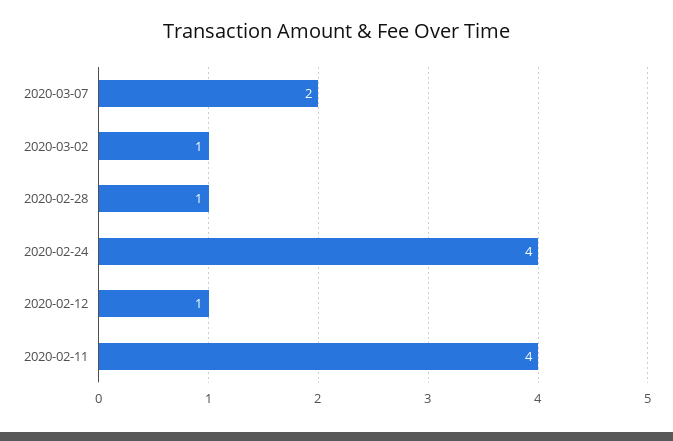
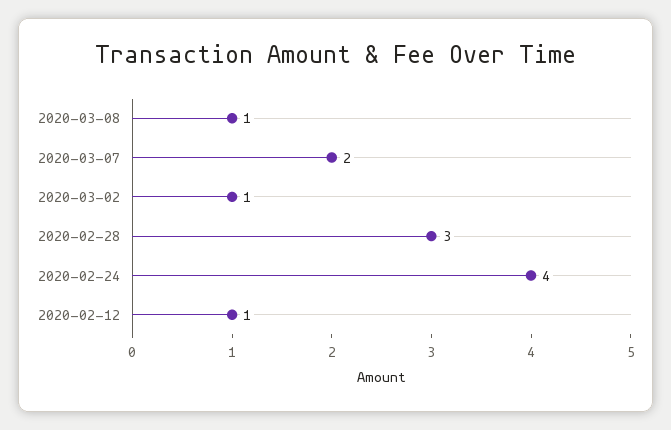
2020-02-28: 1 -> 3
2020-02-11: 4 -> none
2020-03-08: none -> 1

